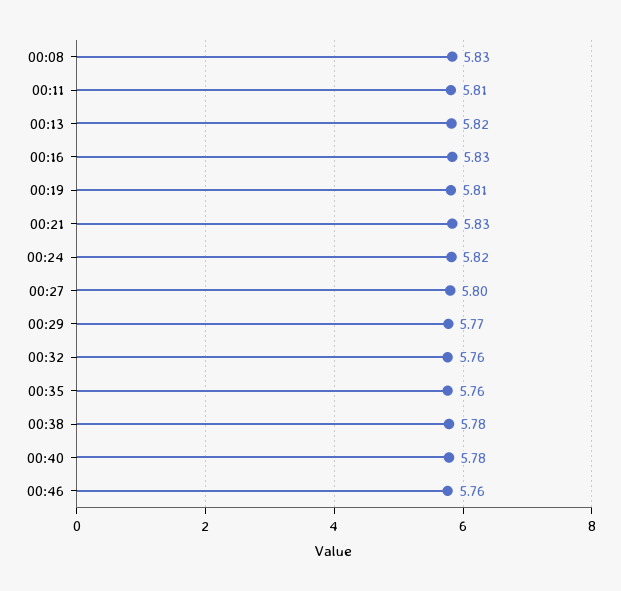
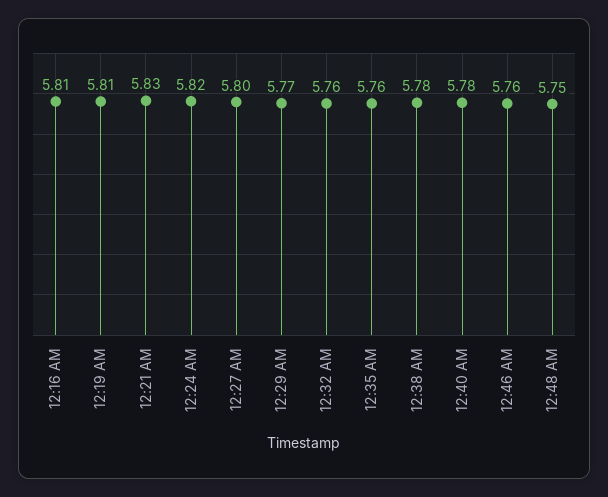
00:08: 5.83 -> none
00:11: 5.81 -> none
00:13: 5.82 -> none
00:16: 5.83 -> 5.81
12:48 AM: none -> 5.75

